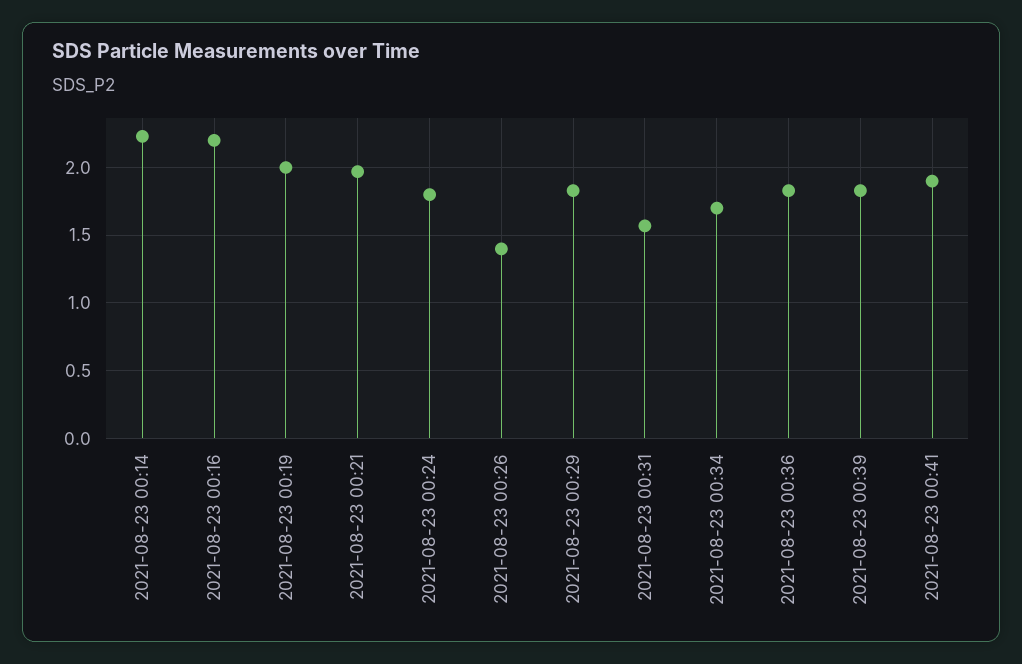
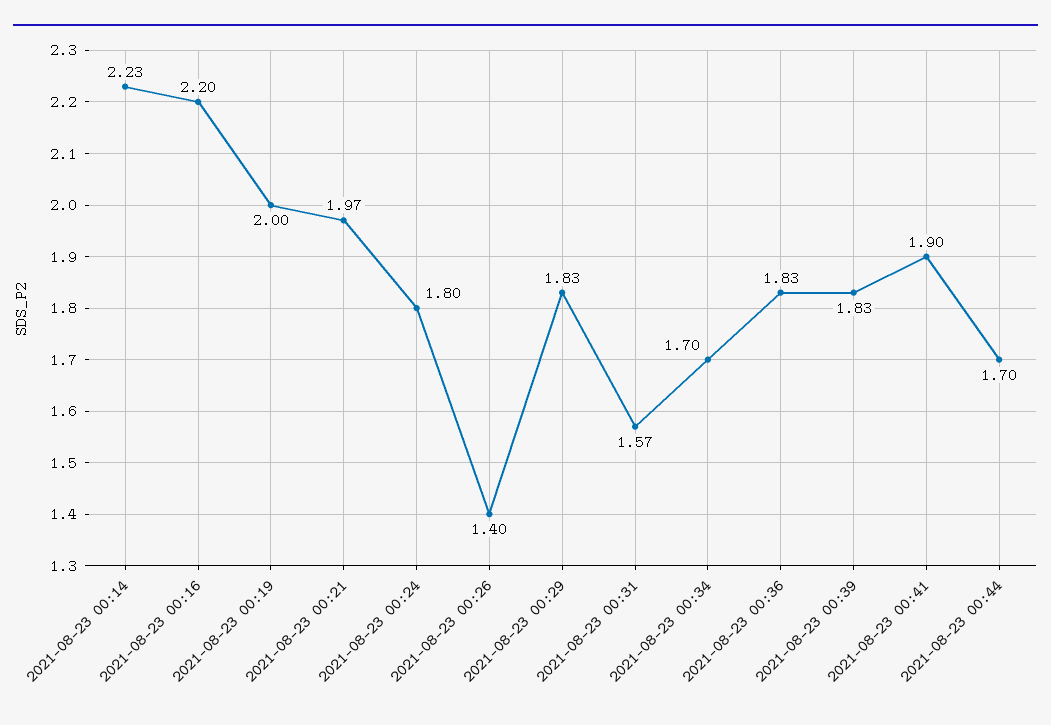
2021-08-23 00:44: none -> 1.7

